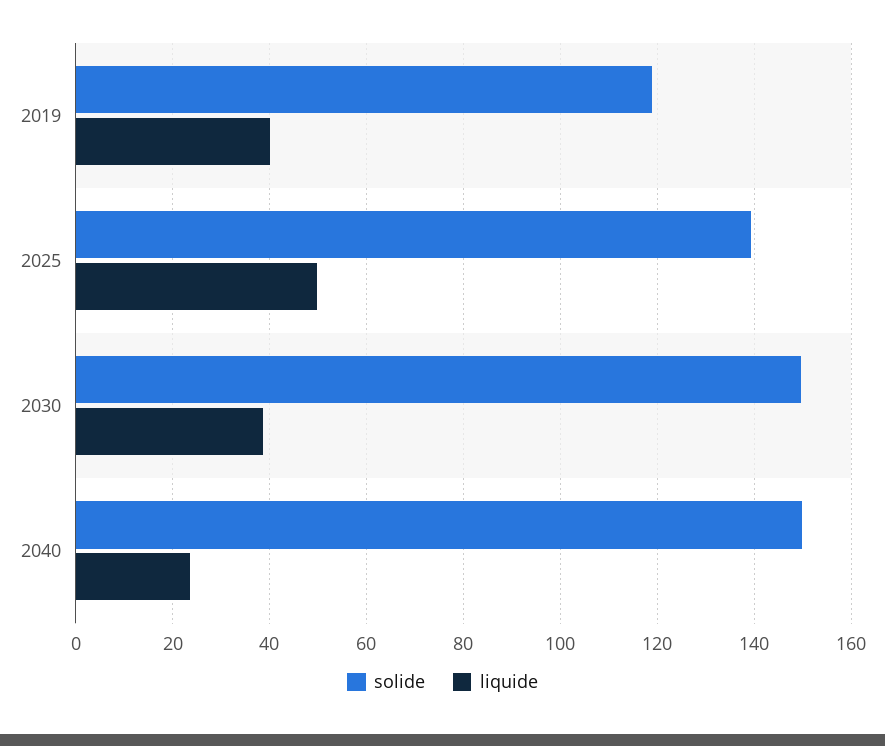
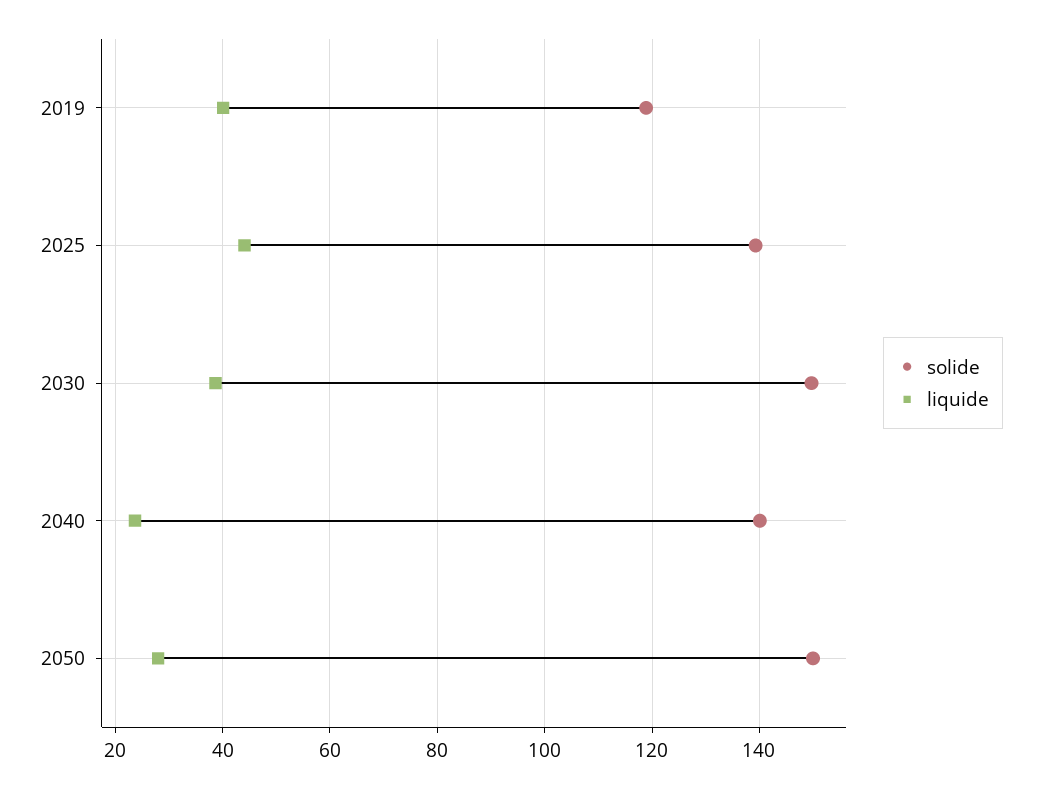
liquide, 2025: 50 -> 44
solide, 2040: 150 -> 140
solide, 2050: none -> 150
liquide, 2050: none -> 28

